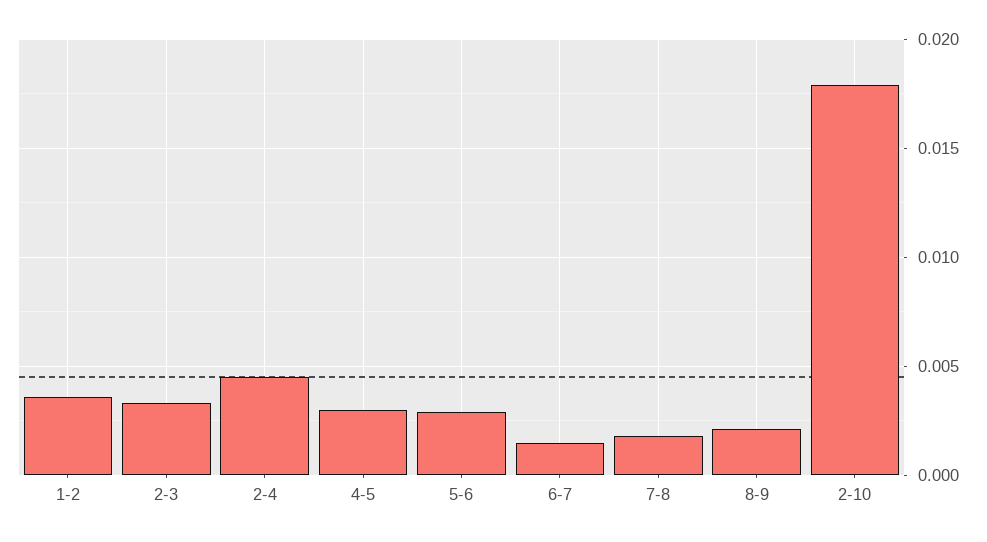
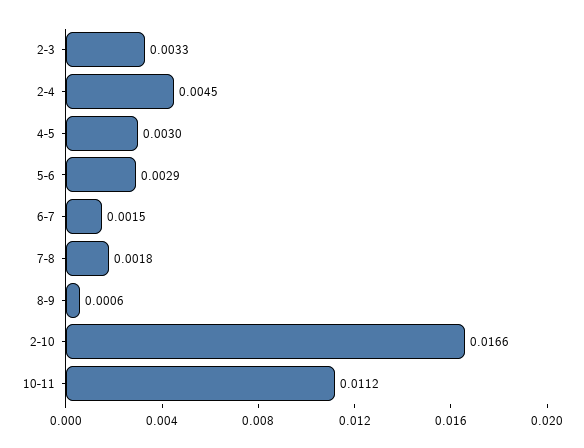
1-2: 0.0035 -> none
8-9: 0.002 -> 0.0006
2-10: 0.018 -> 0.0166
10-11: none -> 0.0112

